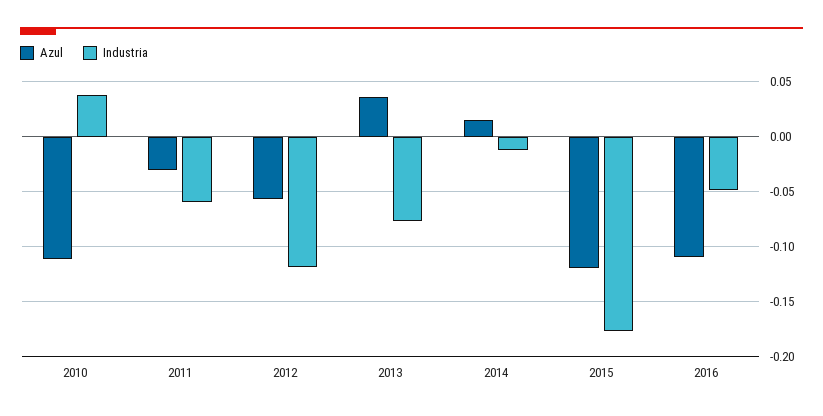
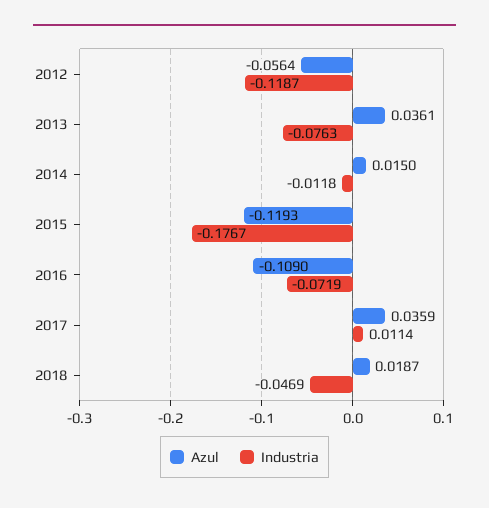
Azul, 2010: -0.11 -> none
Industria, 2010: 0.04 -> none
Azul, 2011: -0.03 -> none
Industria, 2011: -0.06 -> none
Industria, 2016: -0.05 -> -0.0719
Azul, 2017: none -> 0.0359
Industria, 2017: none -> 0.0114
Azul, 2018: none -> 0.0187
Industria, 2018: none -> -0.0469

